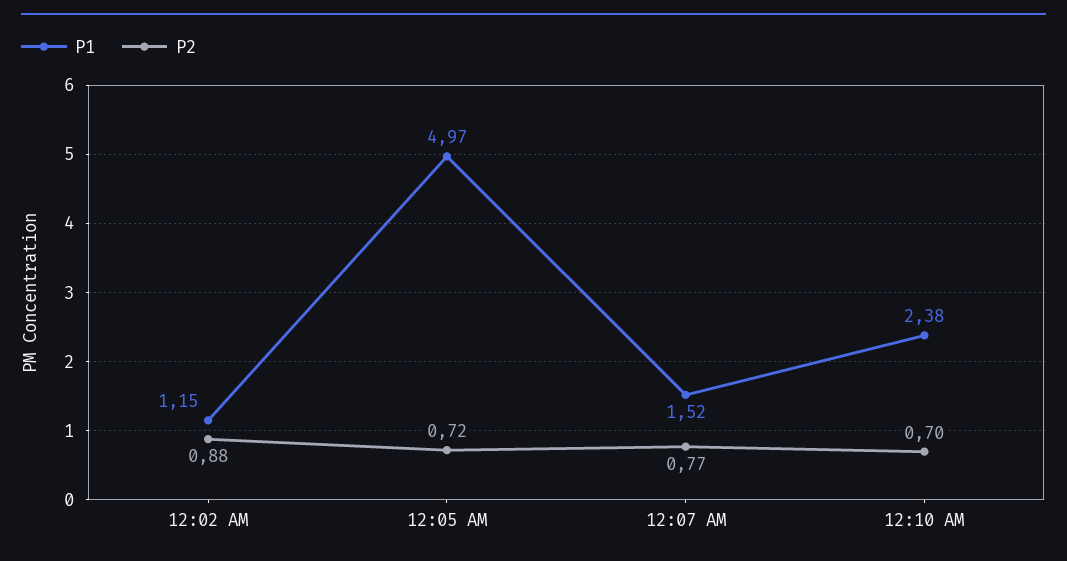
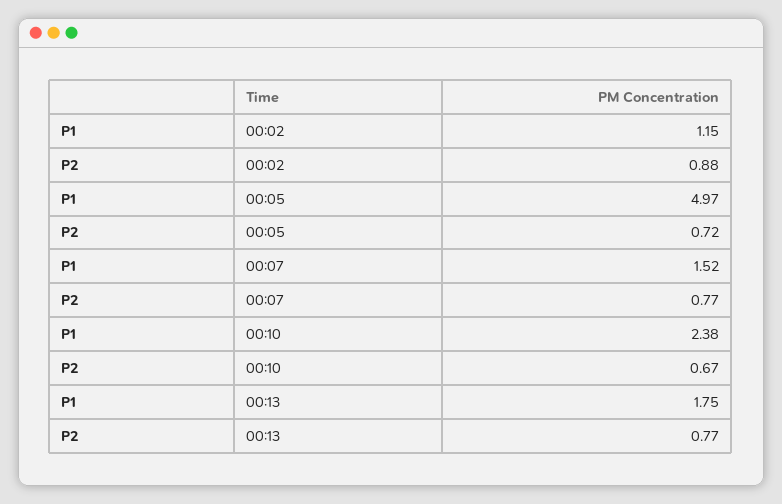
P2, 12:10 AM: 0.7 -> 0.67
P1, 00:13: none -> 1.75
P2, 00:13: none -> 0.77

